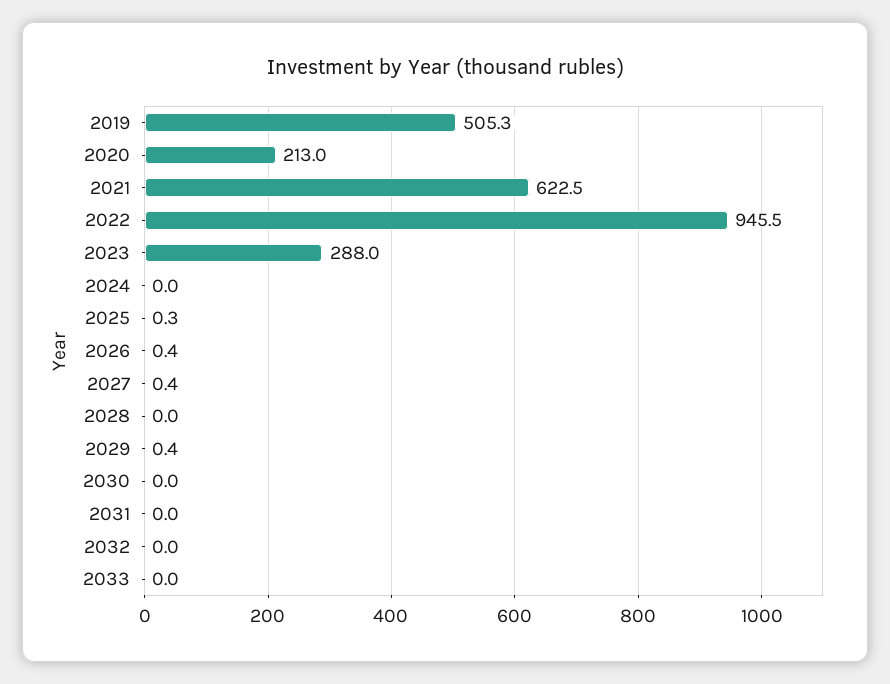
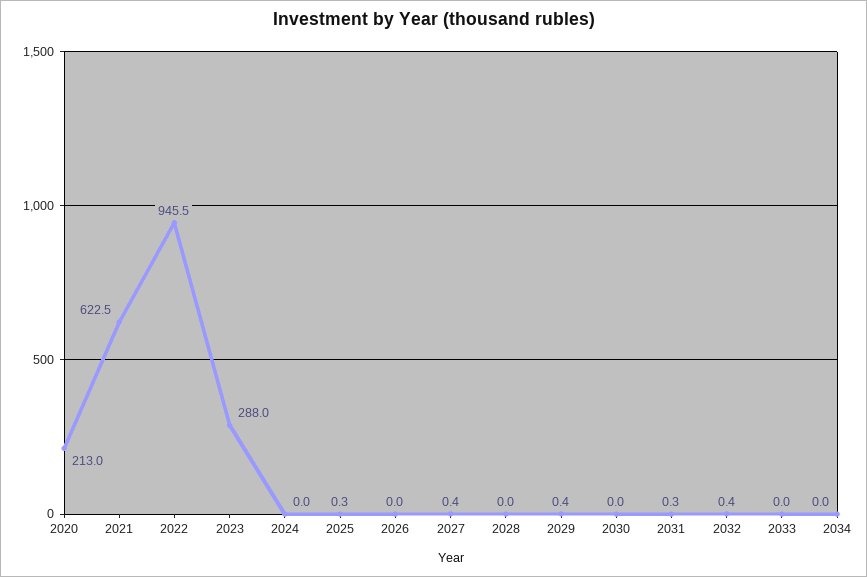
2019: 505.3 -> none
2026: 0.4 -> 0
2031: 0 -> 0.3
2032: 0 -> 0.4
2034: none -> 0

